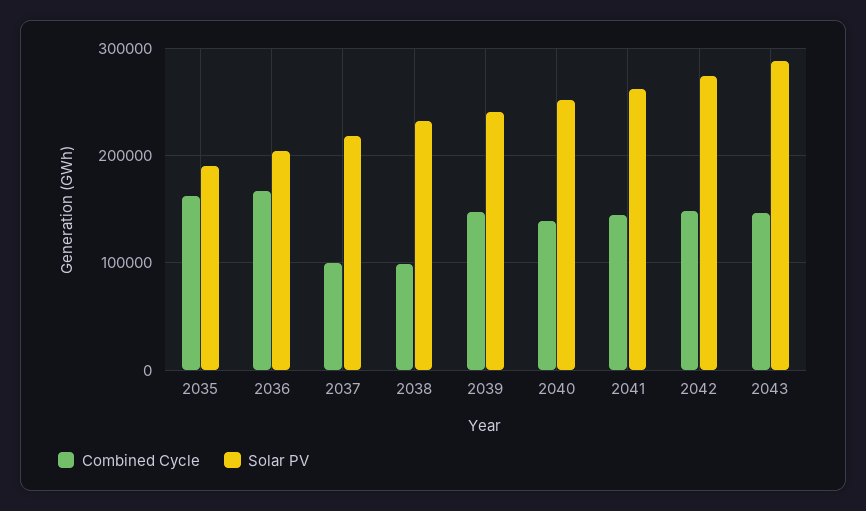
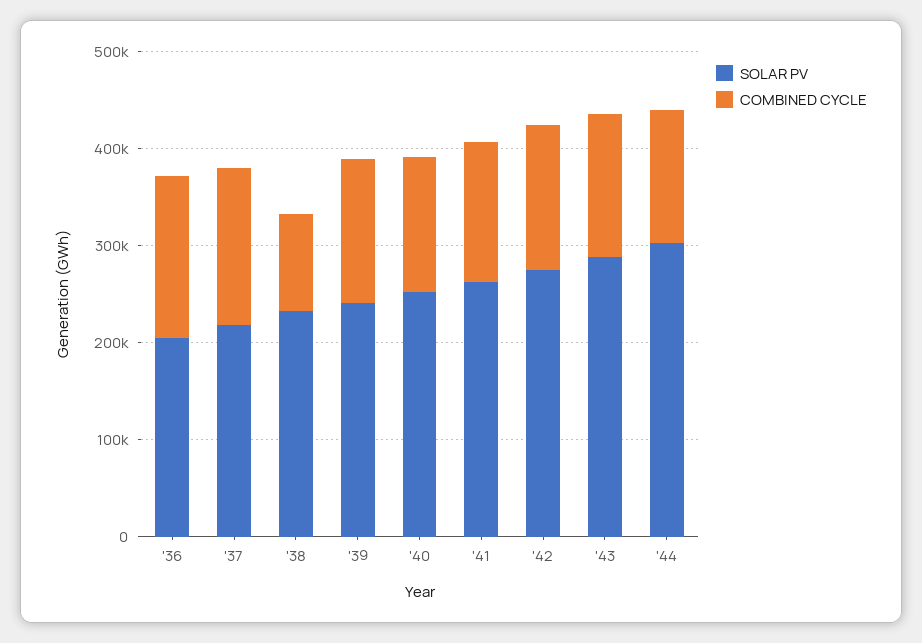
Combined Cycle, 2035: 160000 -> none
Solar PV, 2035: 190000 -> none
Combined Cycle, 2037: 100000 -> 160000
Solar PV, '44: none -> 300000
Combined Cycle, '44: none -> 140000

